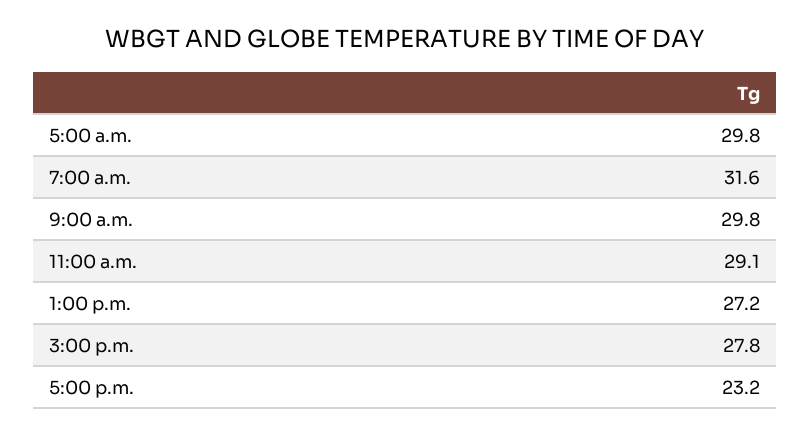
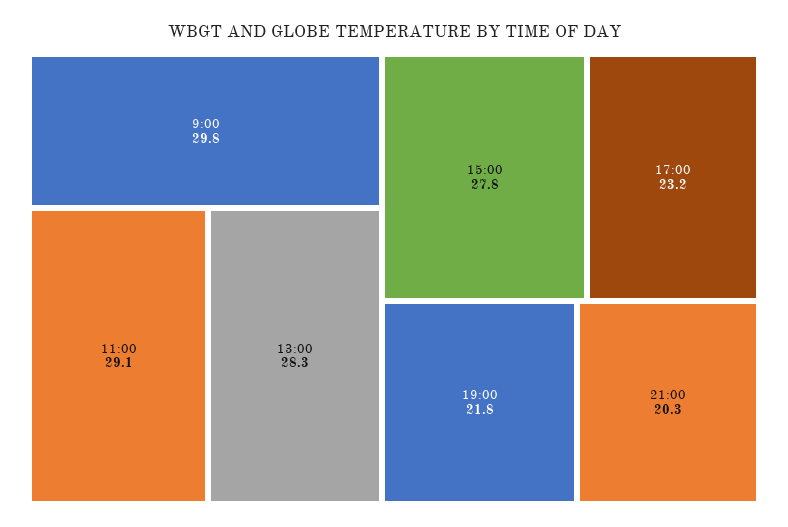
5:00 a.m.: 29.8 -> none
7:00 a.m.: 31.6 -> none
1:00 p.m.: 27.2 -> 28.3
19:00: none -> 21.8
21:00: none -> 20.3

